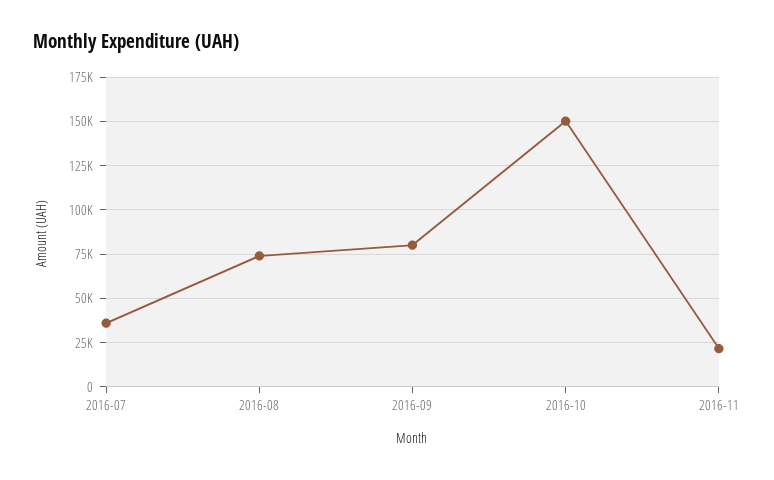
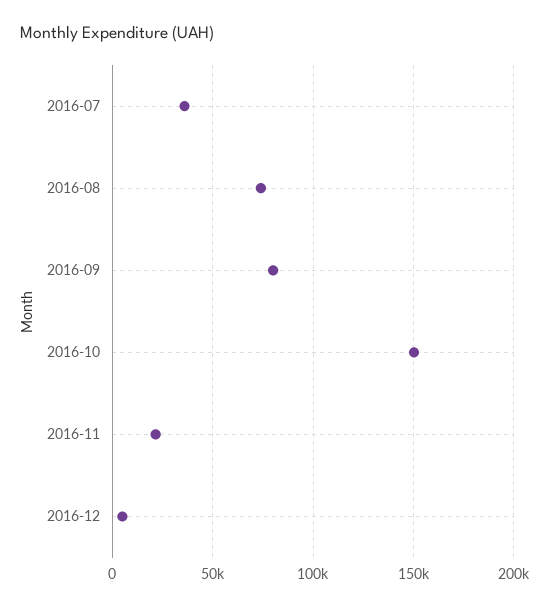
2016-12: none -> 5000

